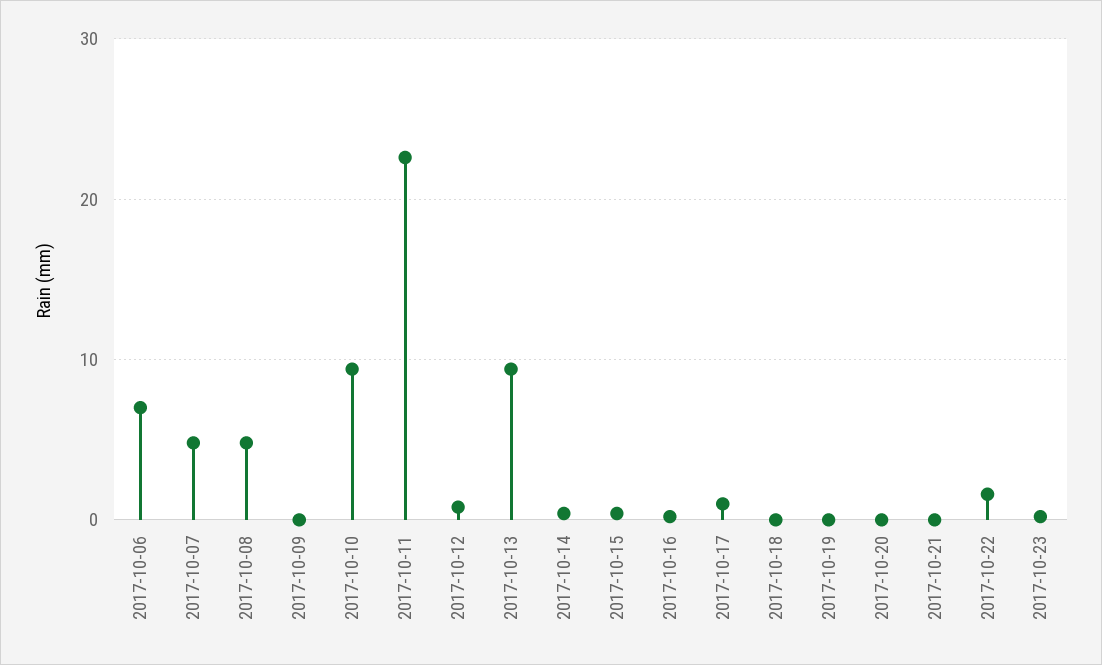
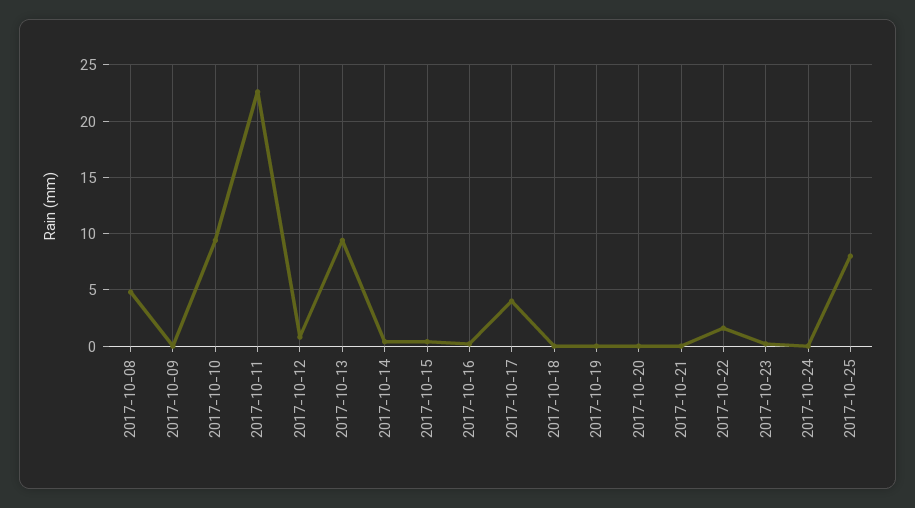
2017-10-06: 7 -> none
2017-10-07: 5 -> none
2017-10-17: 1 -> 4
2017-10-24: none -> 0
2017-10-25: none -> 8

